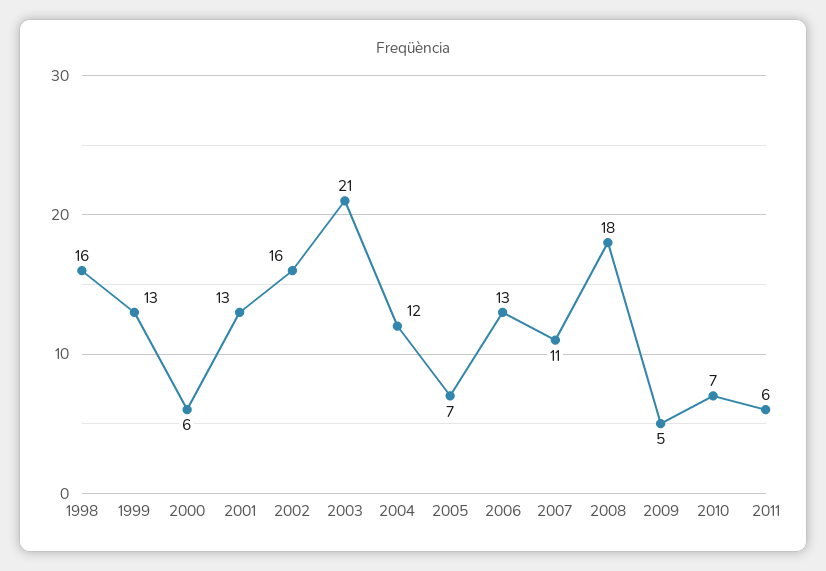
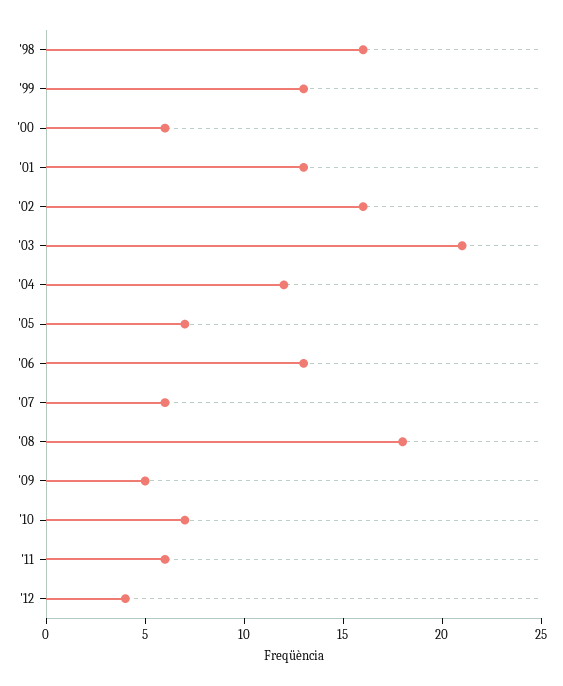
2007: 11 -> 6
'12: none -> 4

